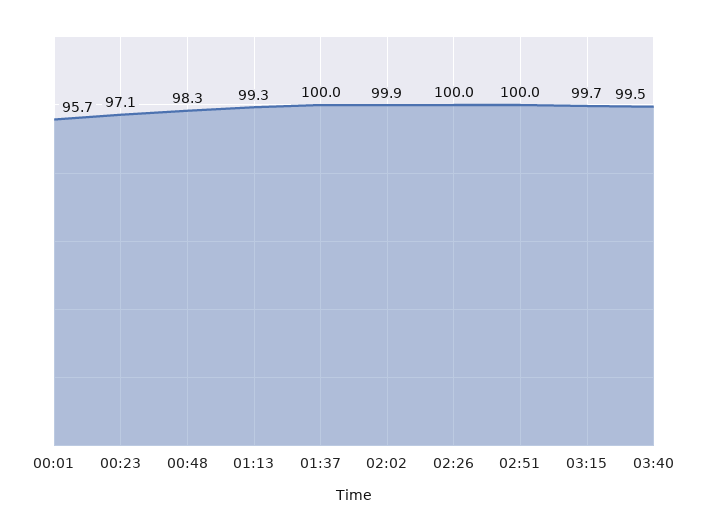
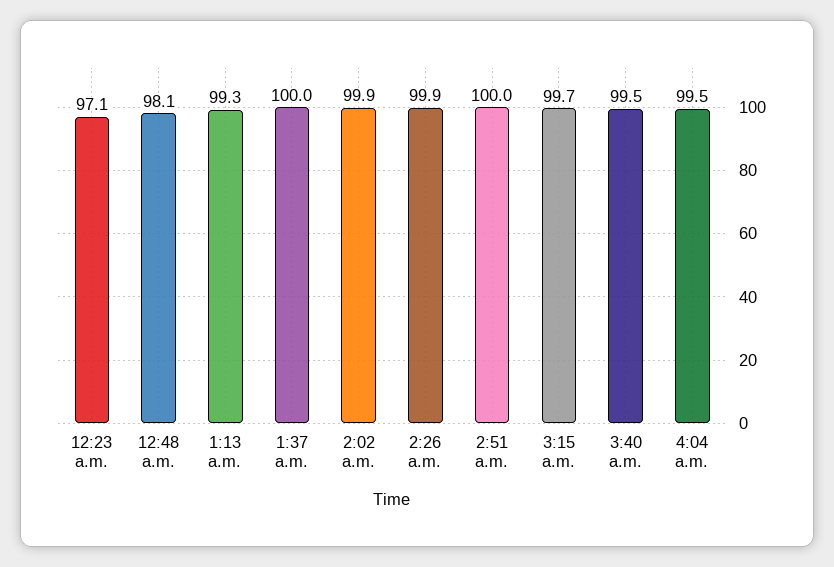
00:01: 95.7 -> none
00:48: 98.3 -> 98.1
02:26: 100 -> 99.9
4:04 a.m.: none -> 99.5

